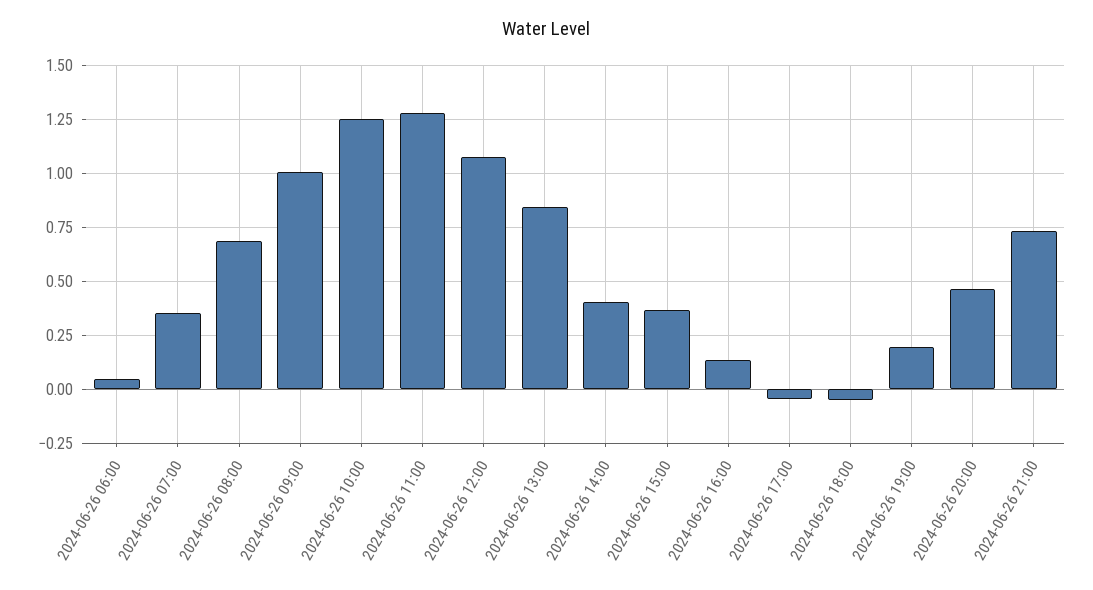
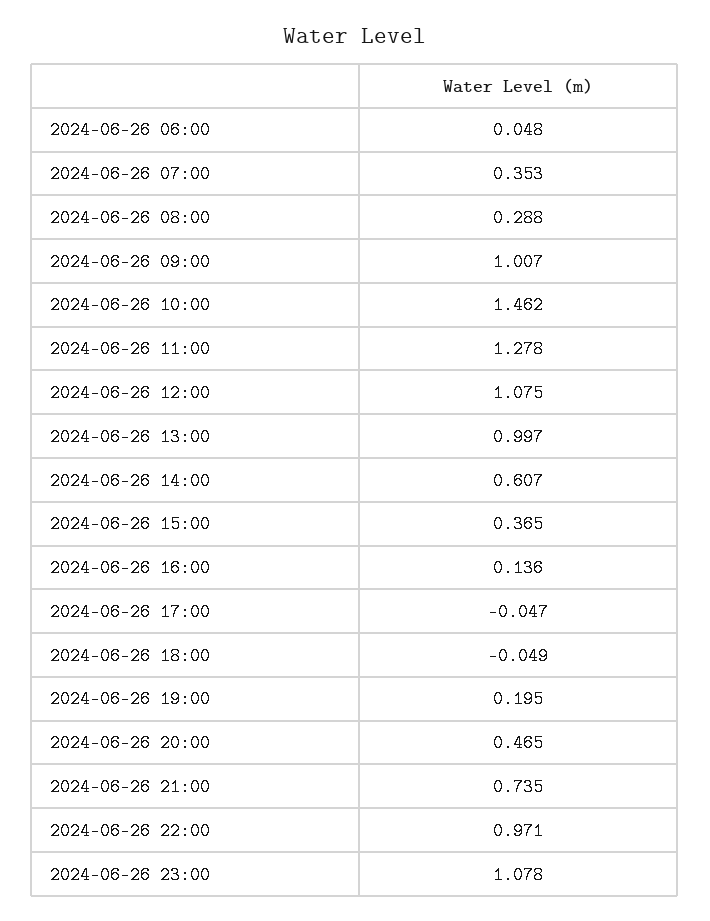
2024-06-26 08:00: 0.7 -> 0.288
2024-06-26 10:00: 1.25 -> 1.462
2024-06-26 13:00: 0.85 -> 0.997
2024-06-26 14:00: 0.4 -> 0.607
2024-06-26 22:00: none -> 0.971
2024-06-26 23:00: none -> 1.078

